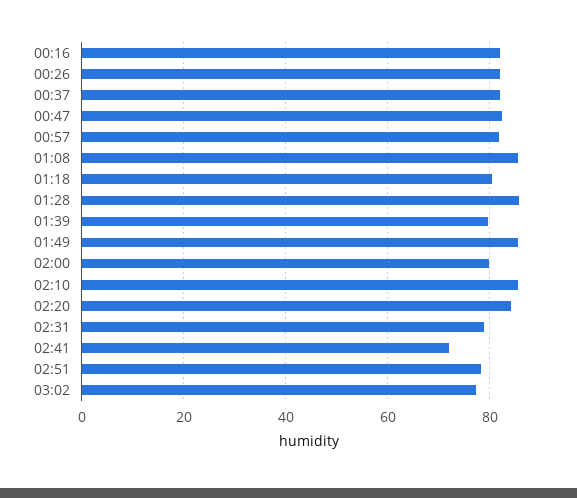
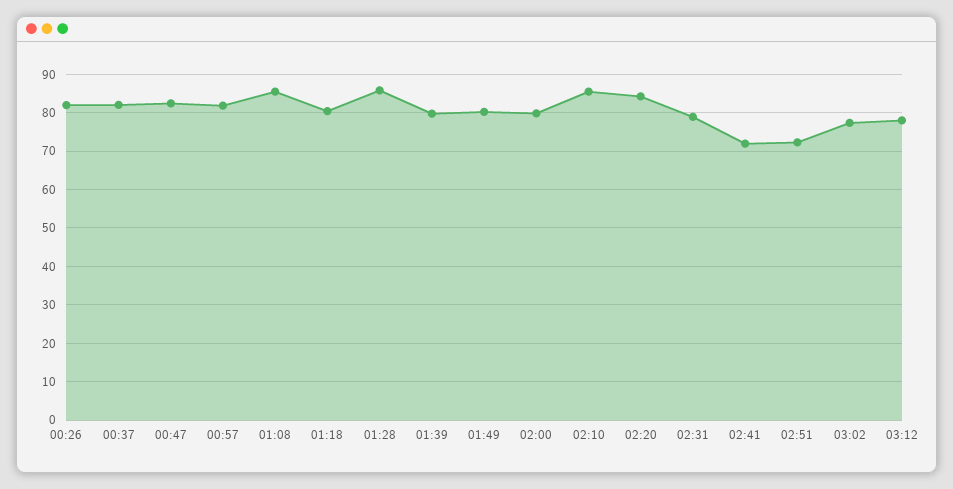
00:16: 82 -> none
01:49: 86 -> 80
02:51: 78 -> 72
03:12: none -> 78

